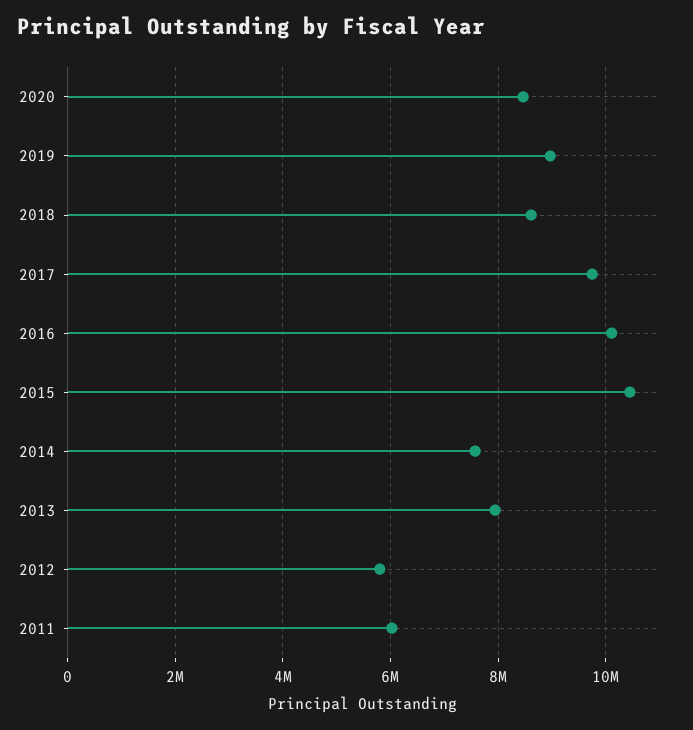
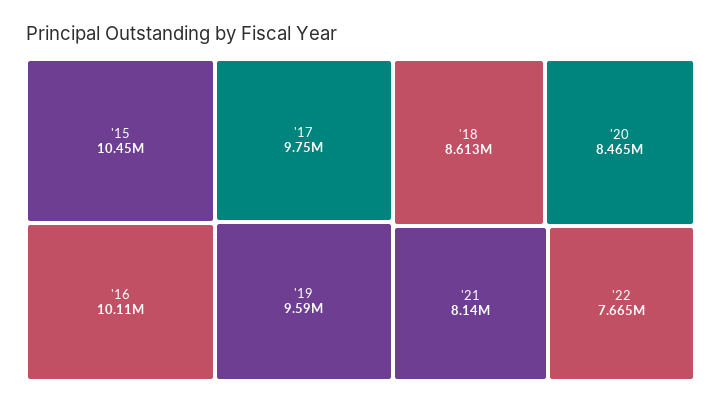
2019: 9000000 -> 9590000
2014: 7600000 -> none
2013: 8000000 -> none
2012: 5800000 -> none
2011: 6000000 -> none
'21: none -> 8140000
'22: none -> 7665000

